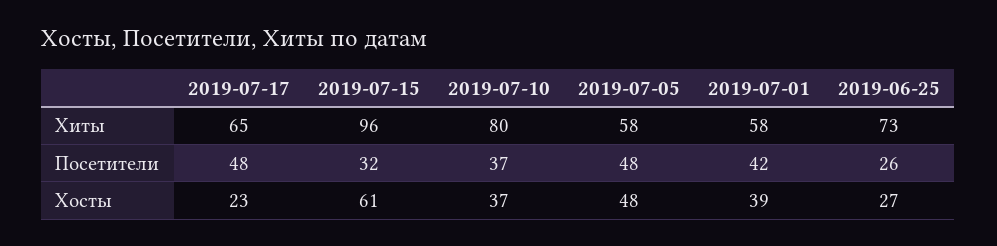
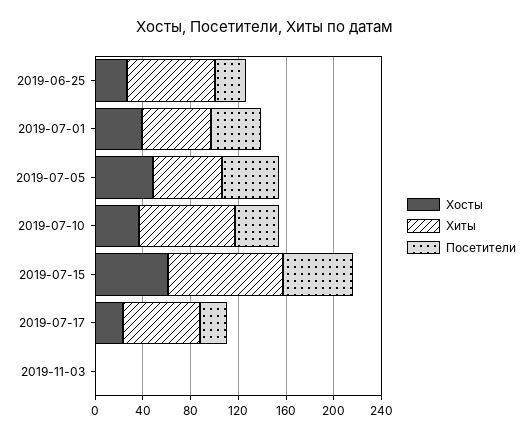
Посетители, 2019-07-17: 48 -> 20
Посетители, 2019-07-15: 32 -> 60
Хосты, 2019-11-03: none -> 0
Хиты, 2019-11-03: none -> 0
Посетители, 2019-11-03: none -> 0

